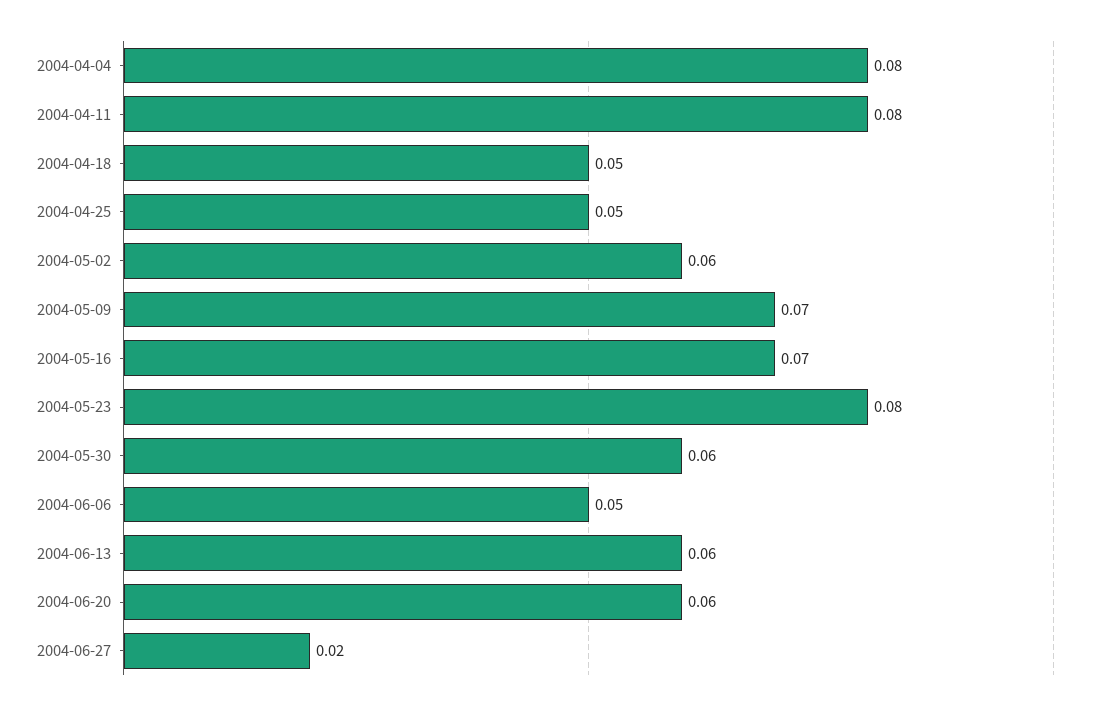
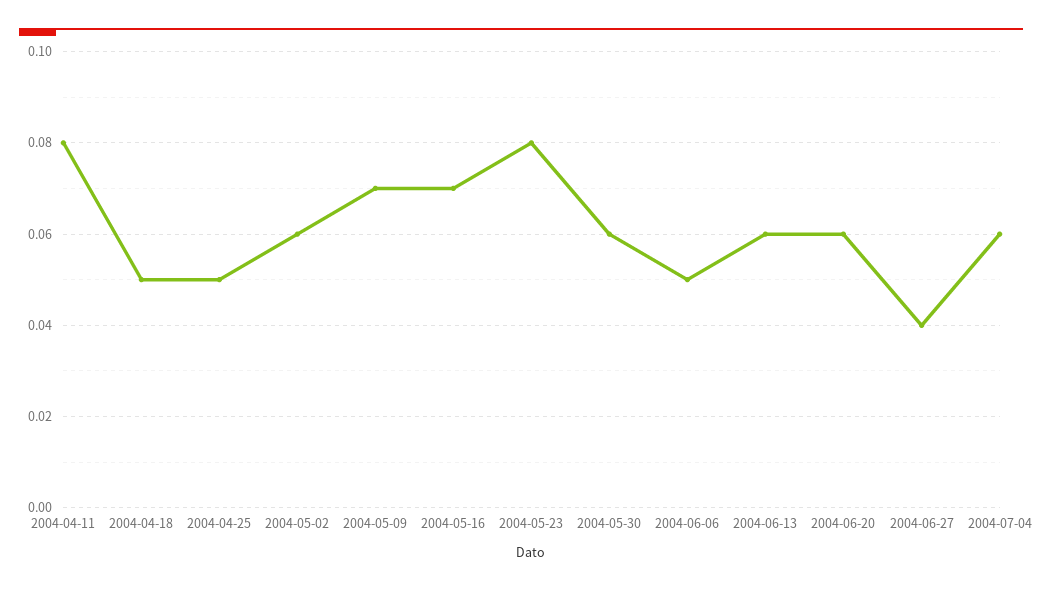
2004-04-04: 0.08 -> none
2004-06-27: 0.02 -> 0.04
2004-07-04: none -> 0.06

